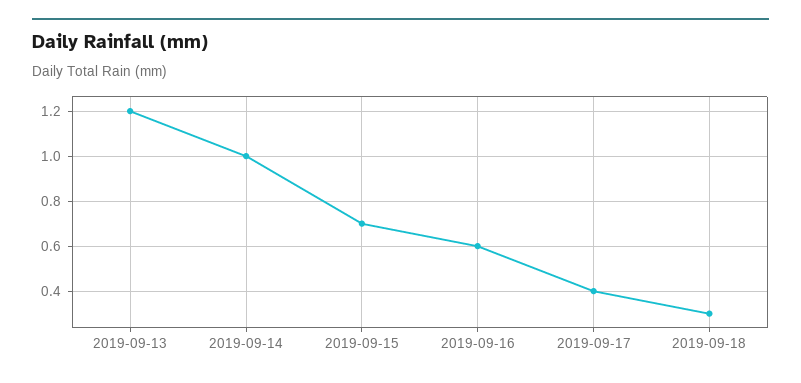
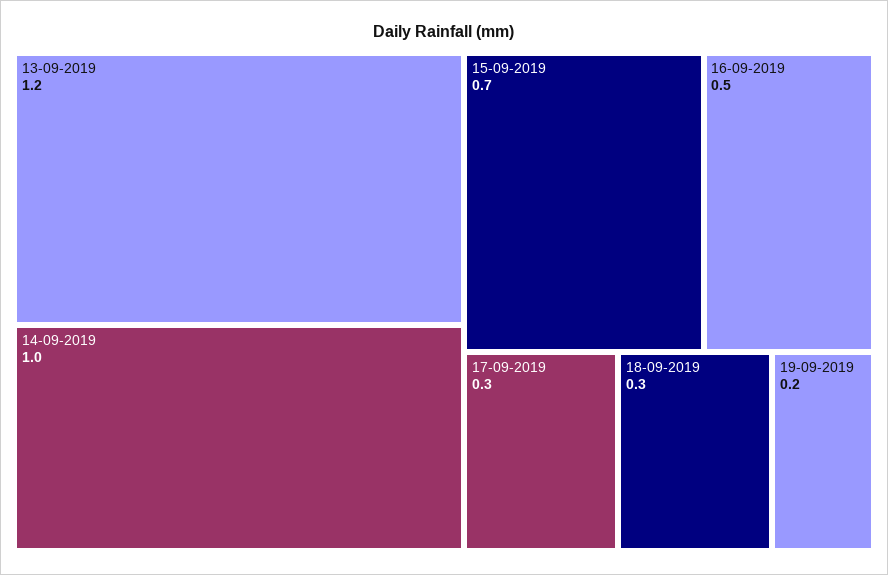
2019-09-16: 0.6 -> 0.5
2019-09-17: 0.4 -> 0.3
19-09-2019: none -> 0.2

